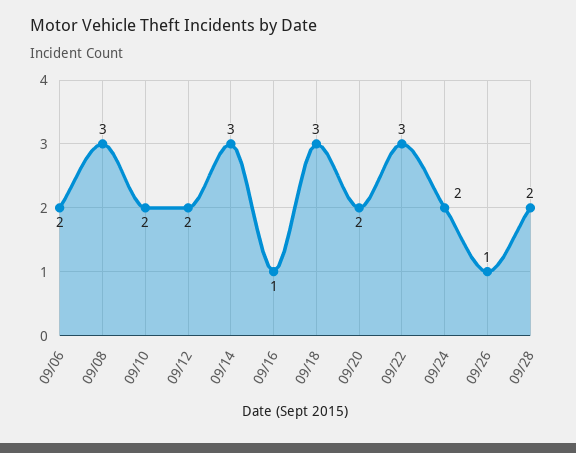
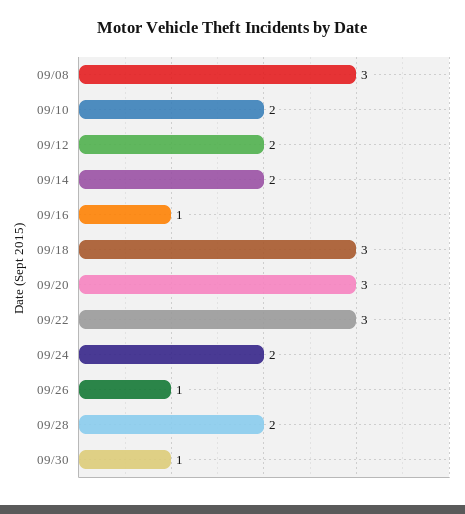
09/06: 2 -> none
09/14: 3 -> 2
09/20: 2 -> 3
09/30: none -> 1

